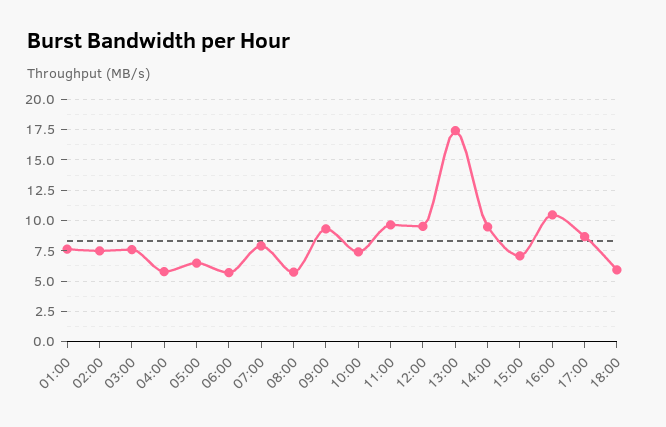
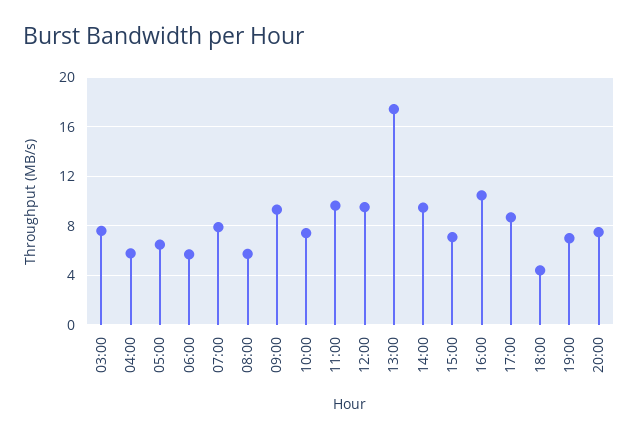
01:00: 7.5 -> none
02:00: 7.5 -> none
18:00: 6 -> 4.5
19:00: none -> 7
20:00: none -> 7.5

